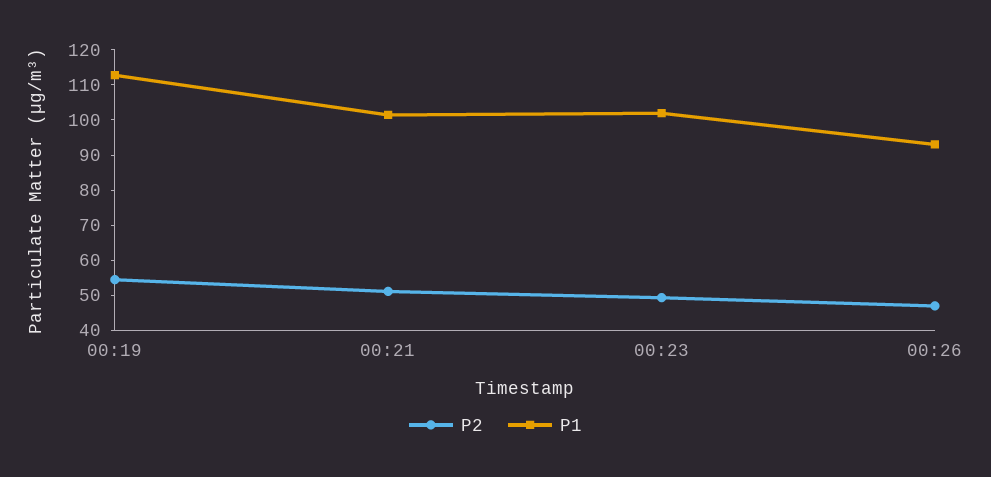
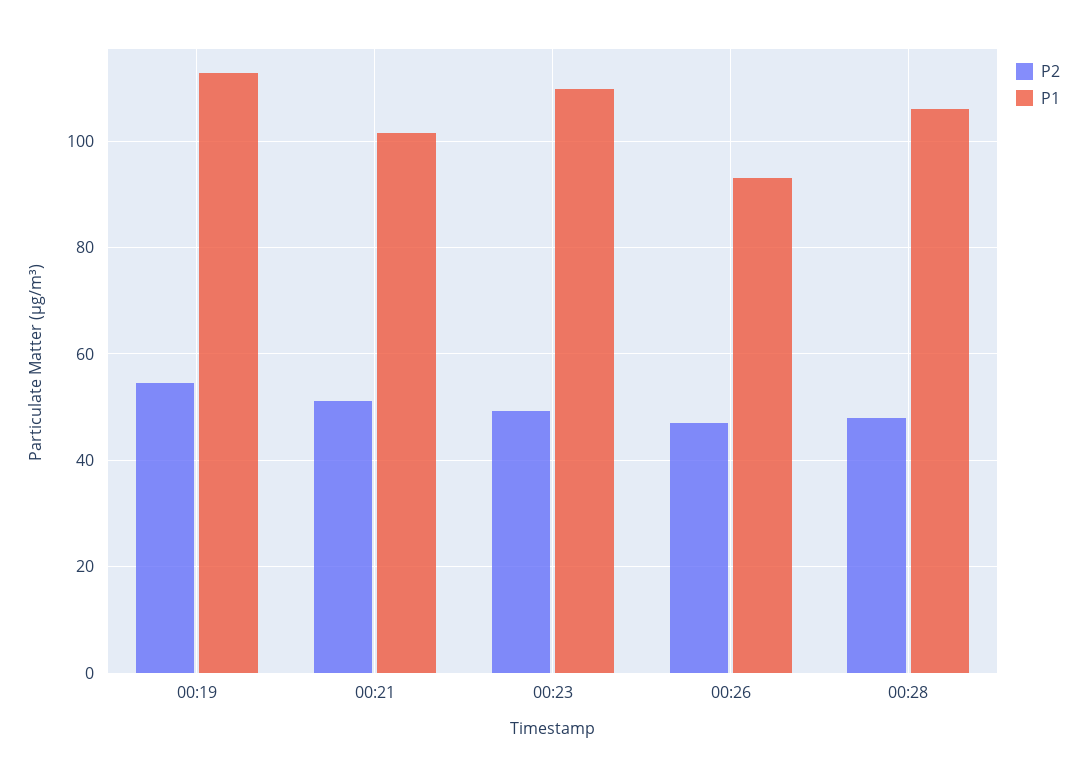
P1, 00:23: 102.5 -> 110
P2, 00:28: none -> 48
P1, 00:28: none -> 106

